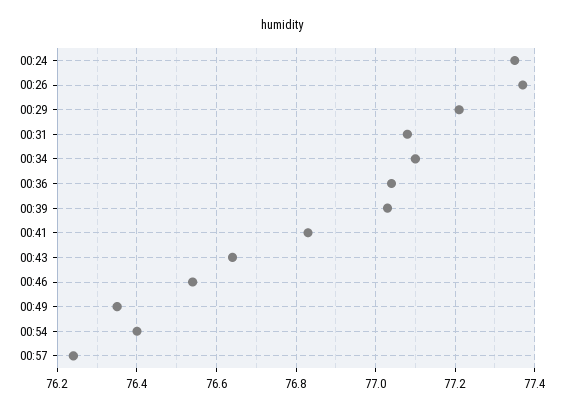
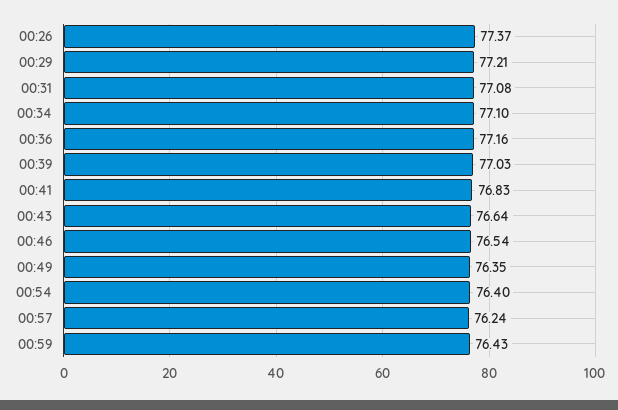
00:24: 77.35 -> none
00:36: 77.05 -> 77.16
00:59: none -> 76.43

